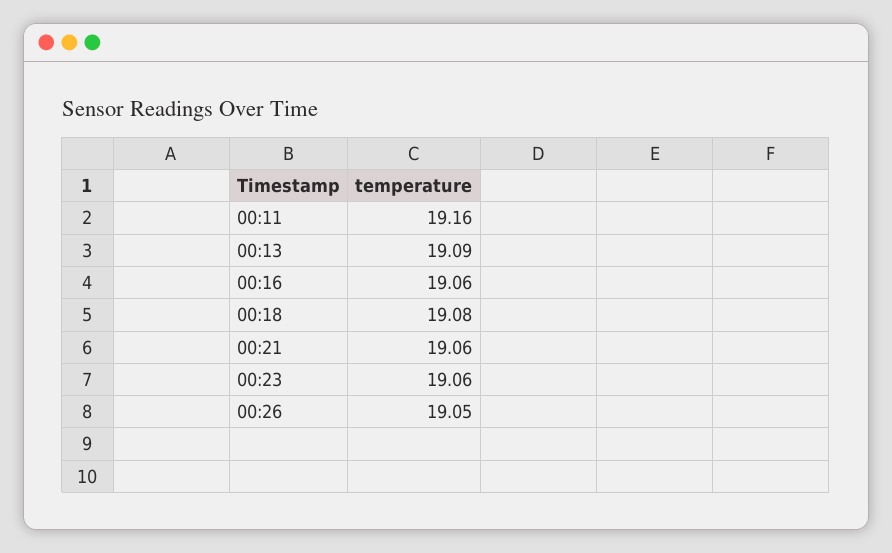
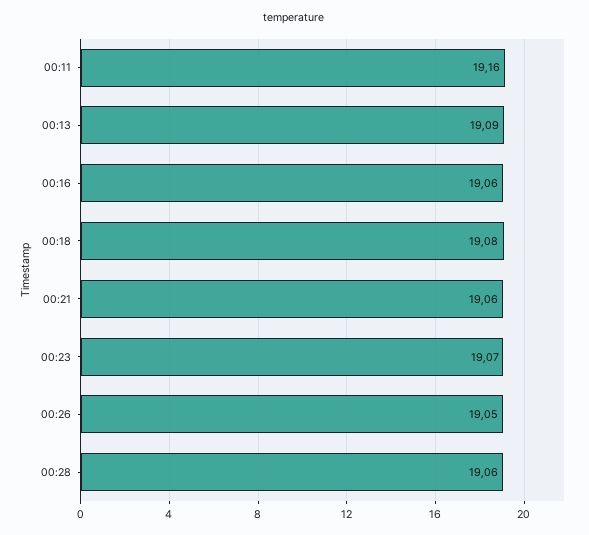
00:23: 19.06 -> 19.07
00:28: none -> 19.06

